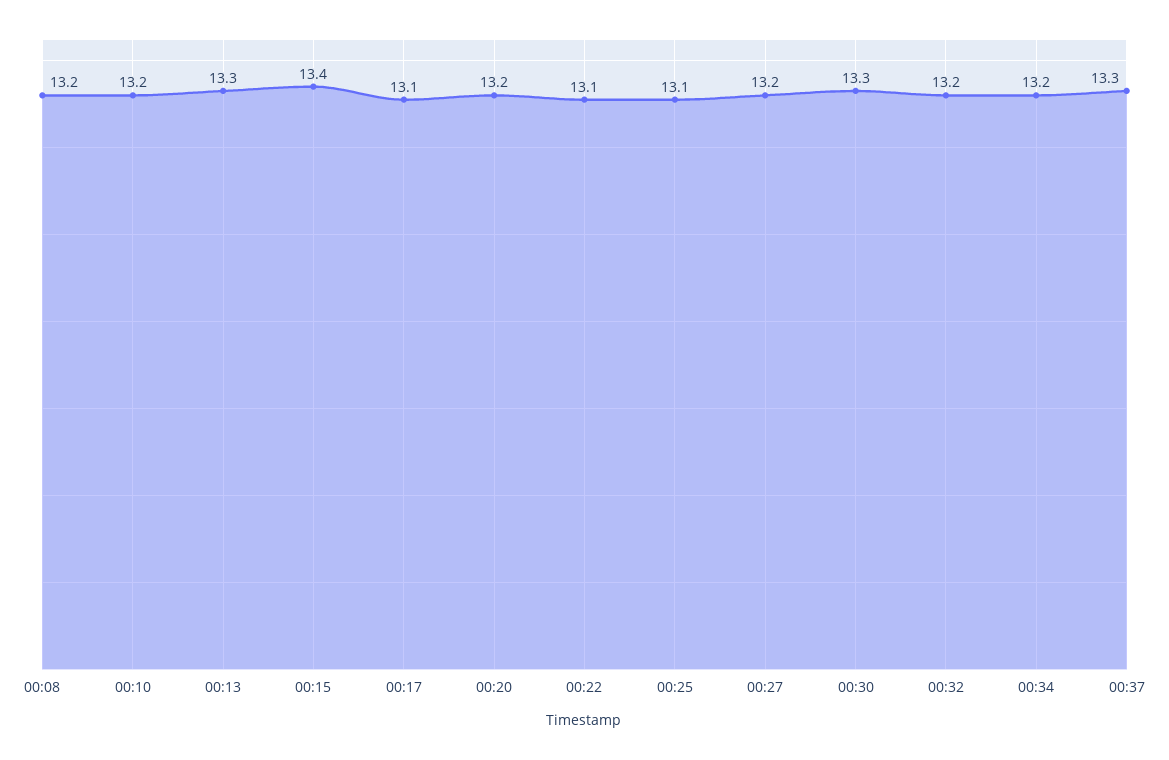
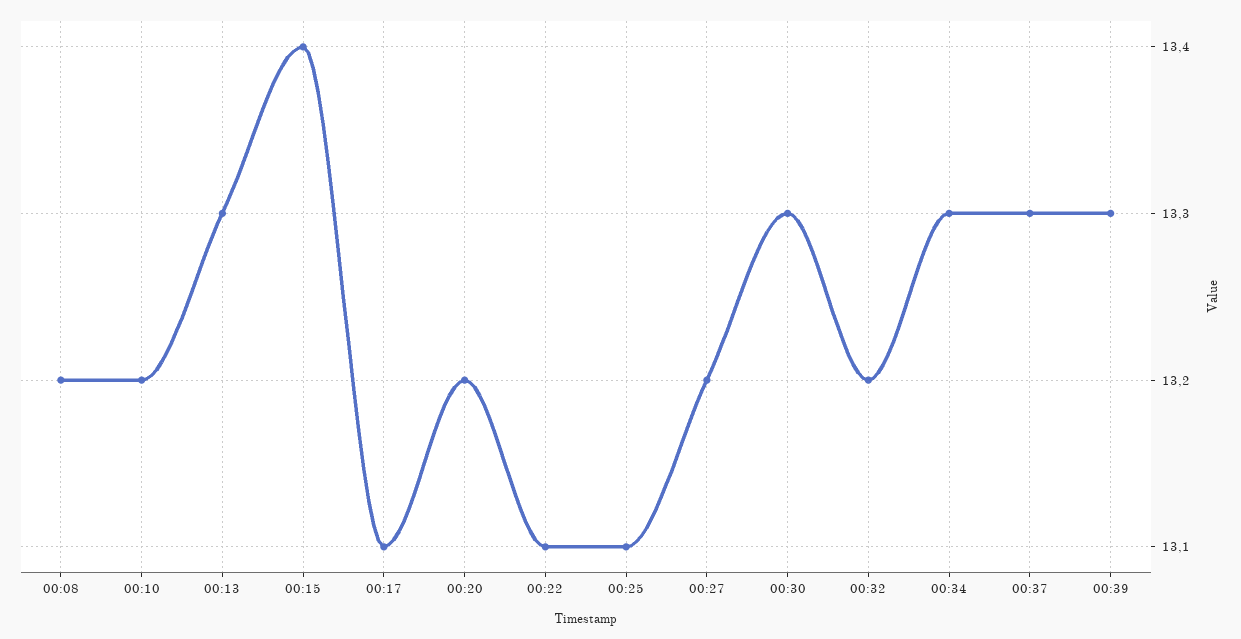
00:34: 13.2 -> 13.3
00:39: none -> 13.3

